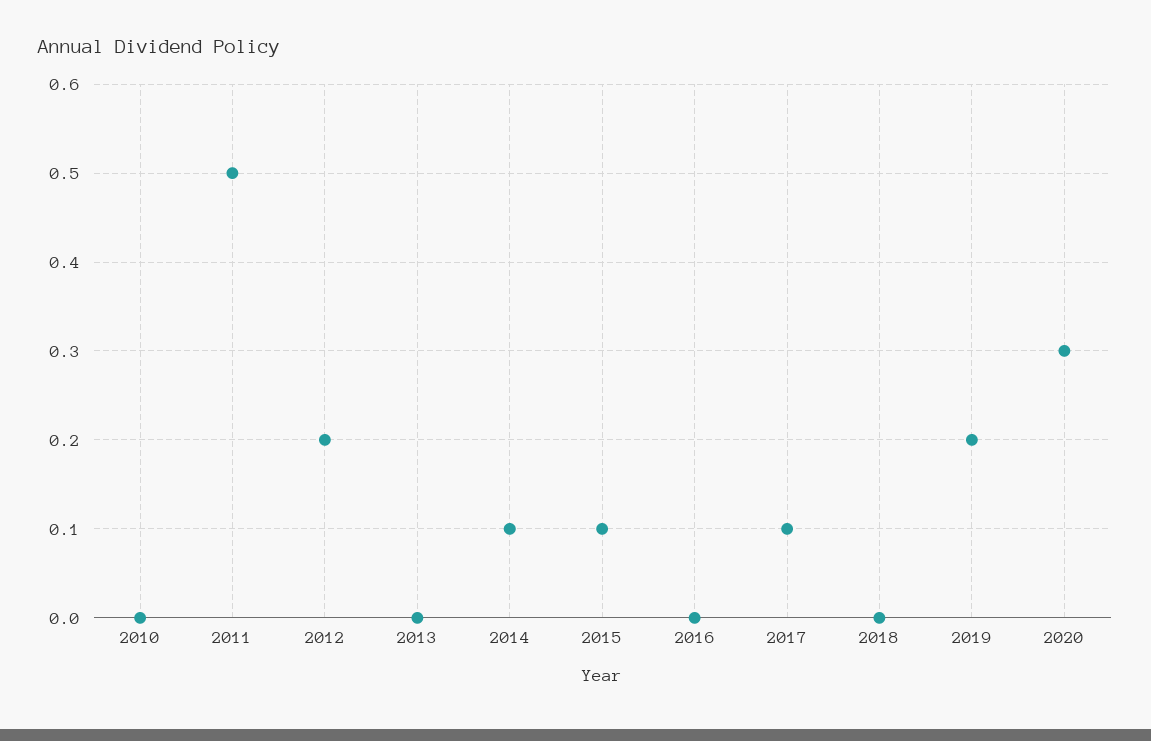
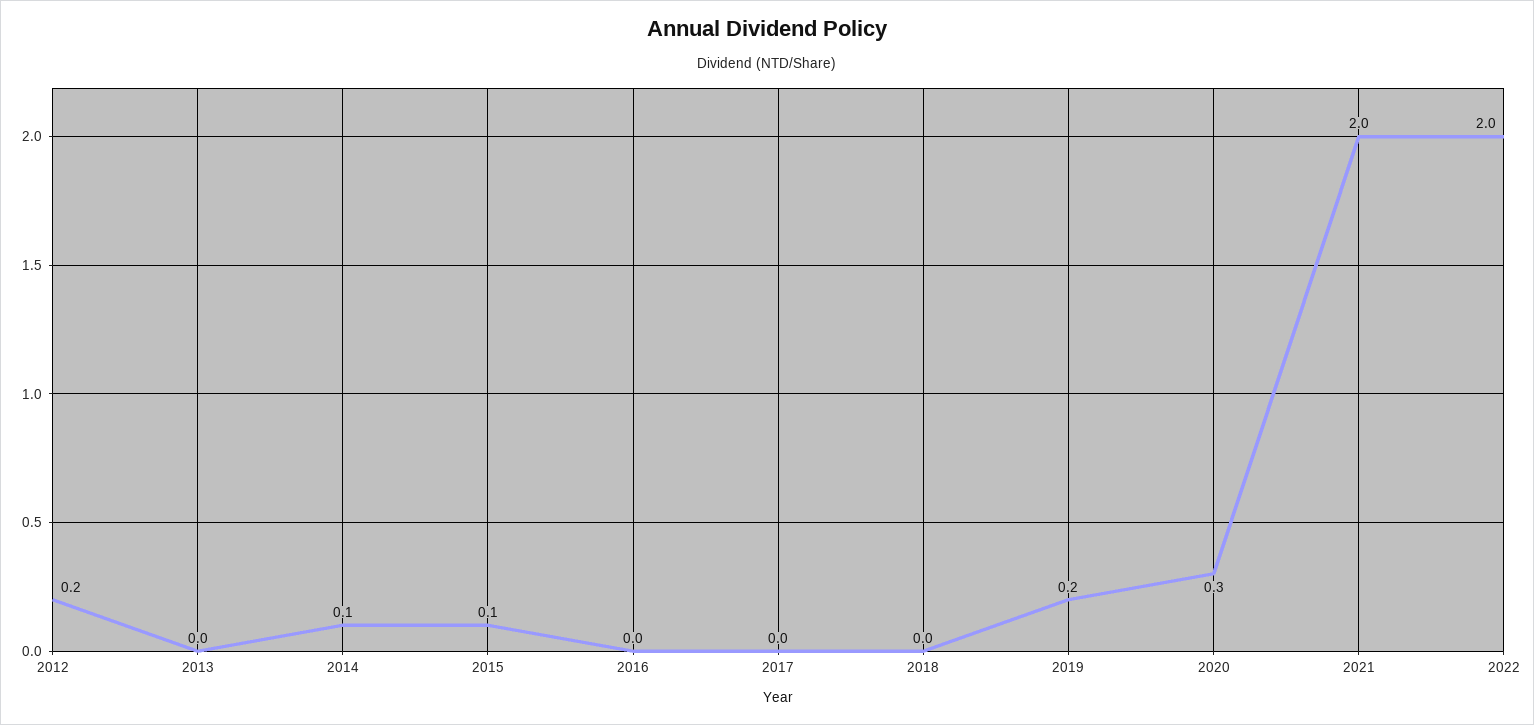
2010: 0 -> none
2011: 0.5 -> none
2017: 0.1 -> 0
2021: none -> 2
2022: none -> 2

